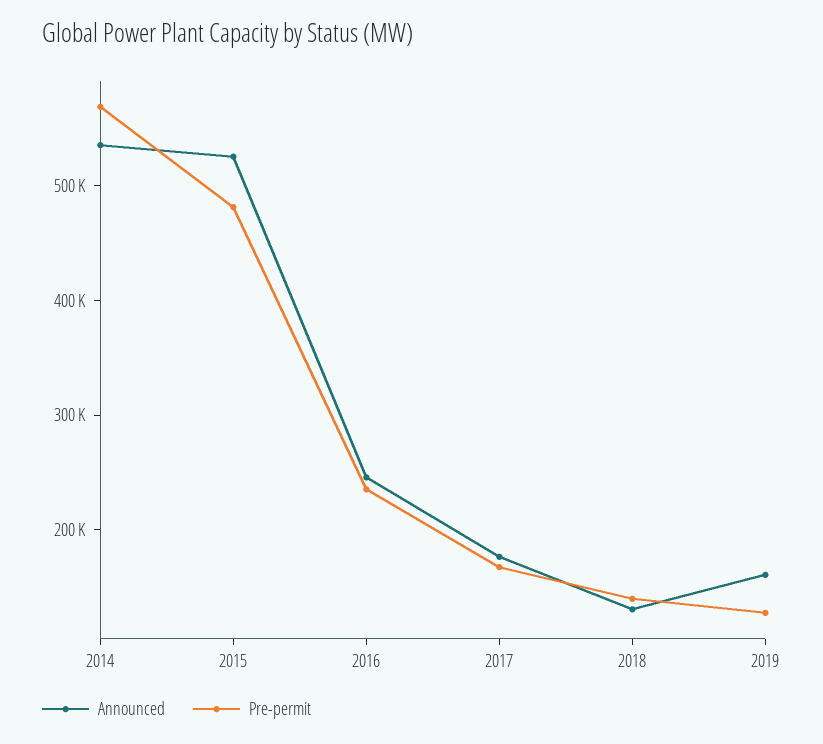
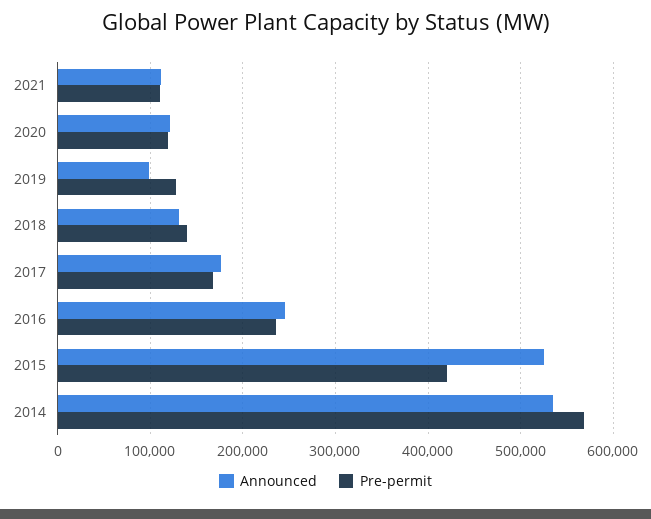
Pre-permit, 2015: 480000 -> 420000
Announced, 2019: 160000 -> 100000
Announced, 2021: none -> 110000
Pre-permit, 2021: none -> 110000
Announced, 2020: none -> 120000
Pre-permit, 2020: none -> 120000

